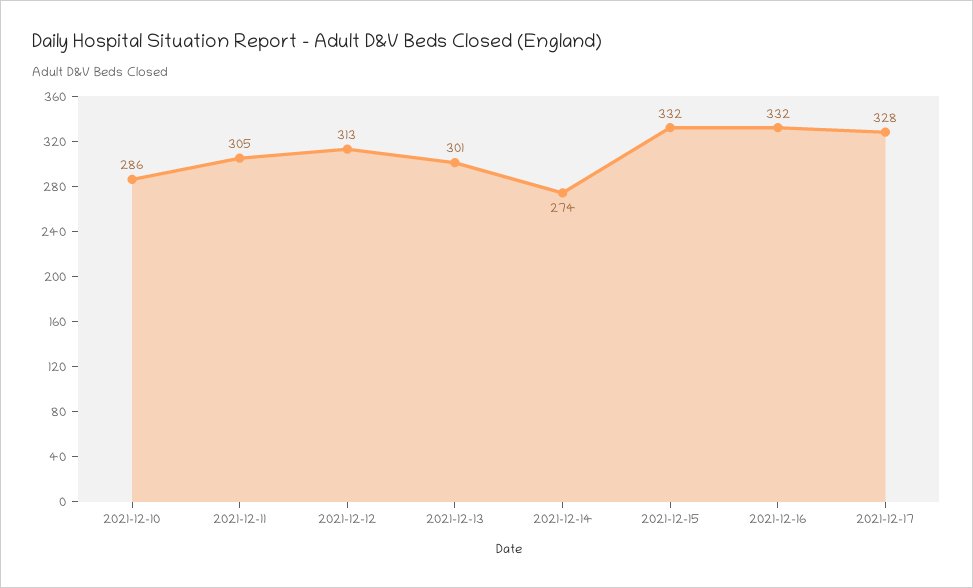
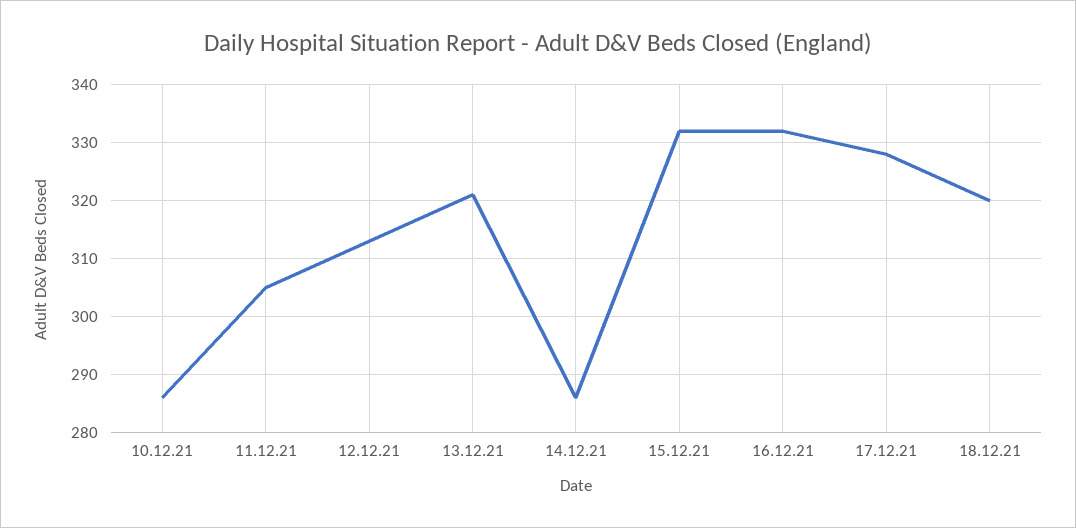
2021-12-13: 301 -> 320
2021-12-14: 274 -> 285
18.12.21: none -> 320

